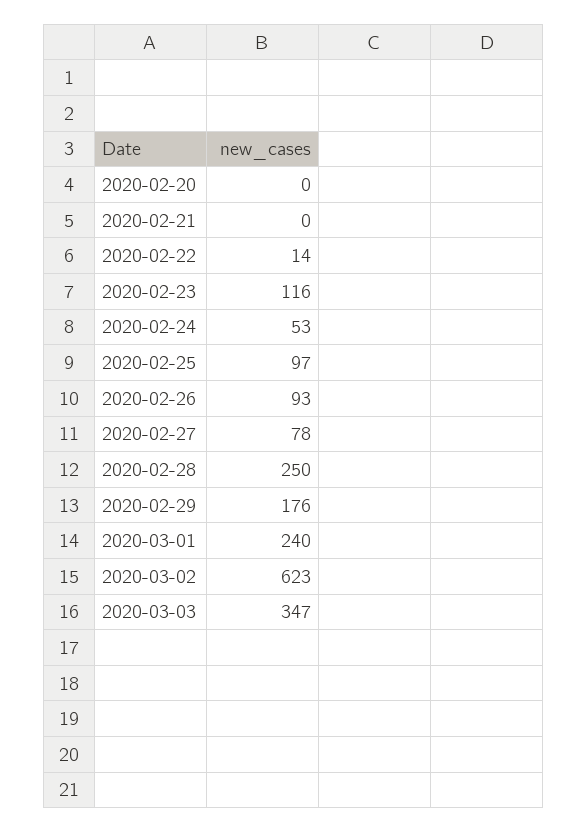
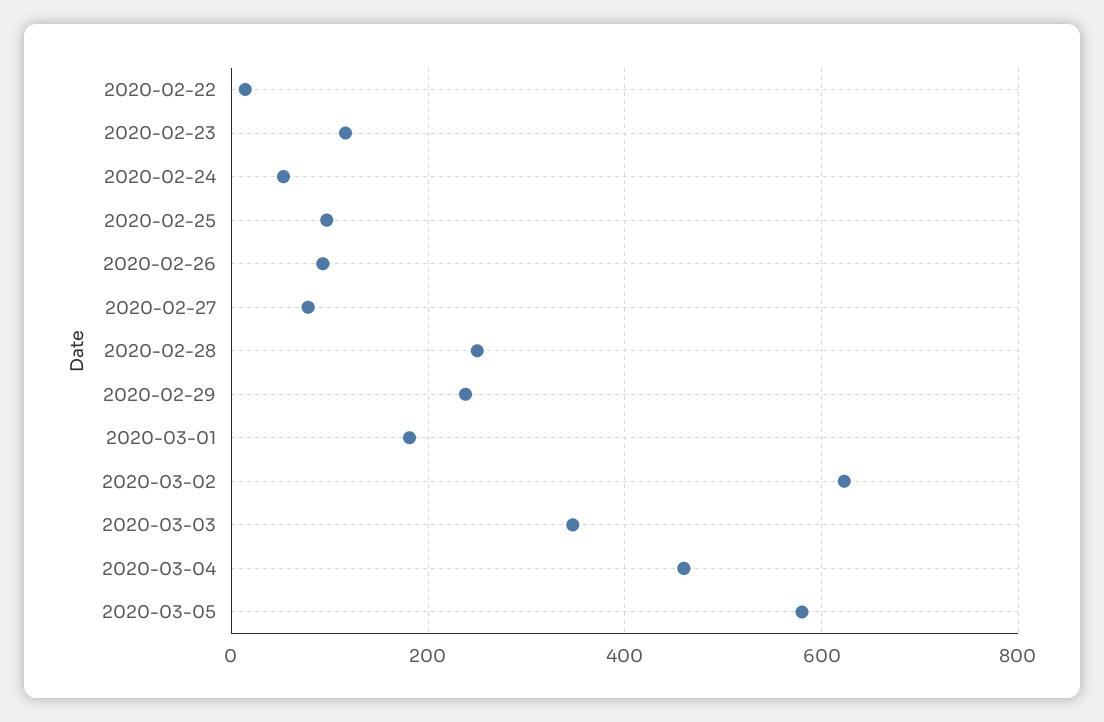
2020-02-20: 0 -> none
2020-02-21: 0 -> none
2020-02-29: 176 -> 240
2020-03-01: 240 -> 180
2020-03-04: none -> 460
2020-03-05: none -> 580

